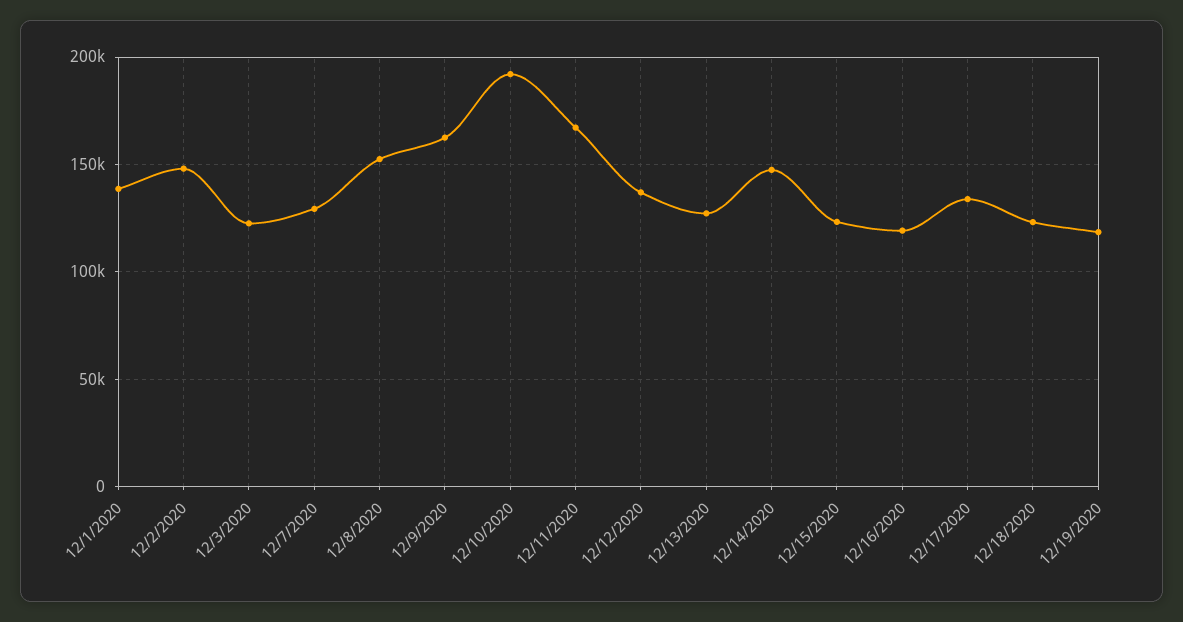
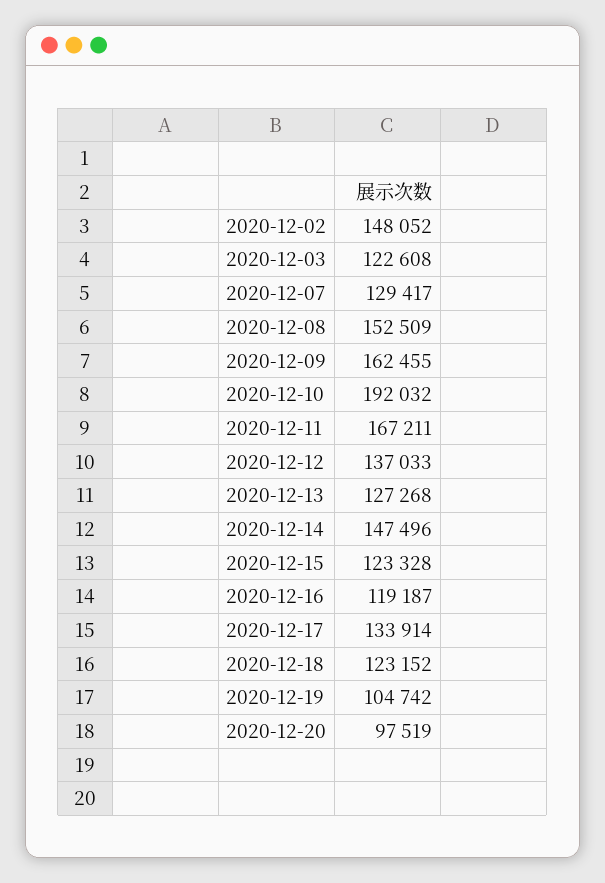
12/1/2020: 140000 -> none
12/19/2020: 120000 -> 104742
2020-12-20: none -> 97519

